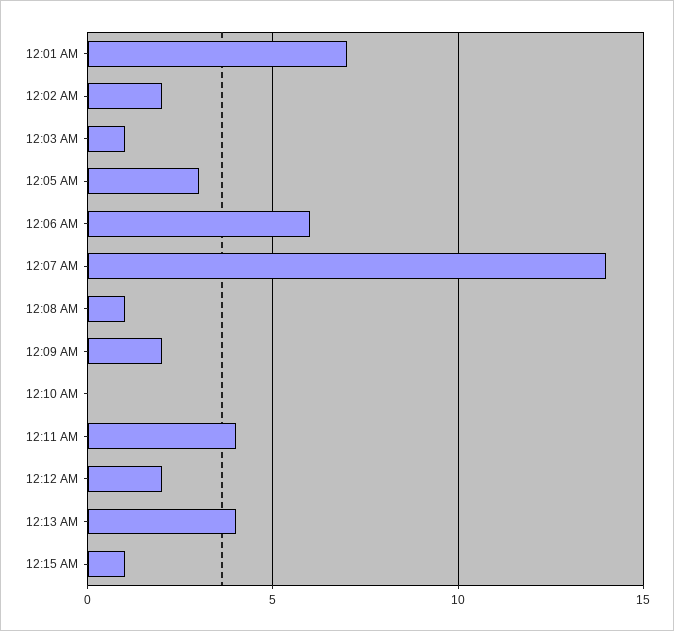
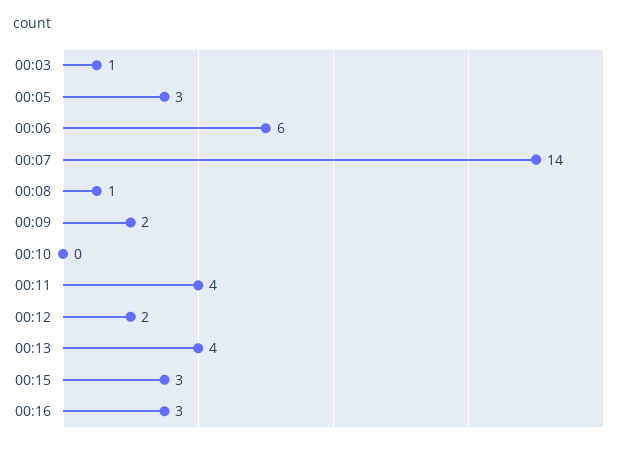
12:01 AM: 7 -> none
12:02 AM: 2 -> none
12:15 AM: 1 -> 3
00:16: none -> 3

